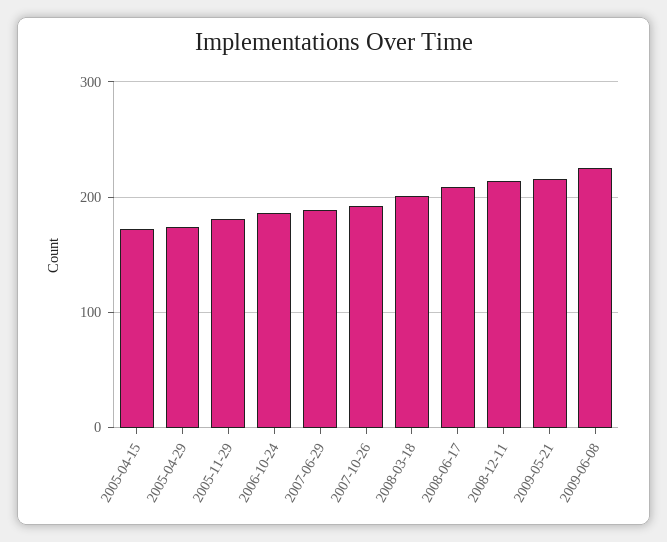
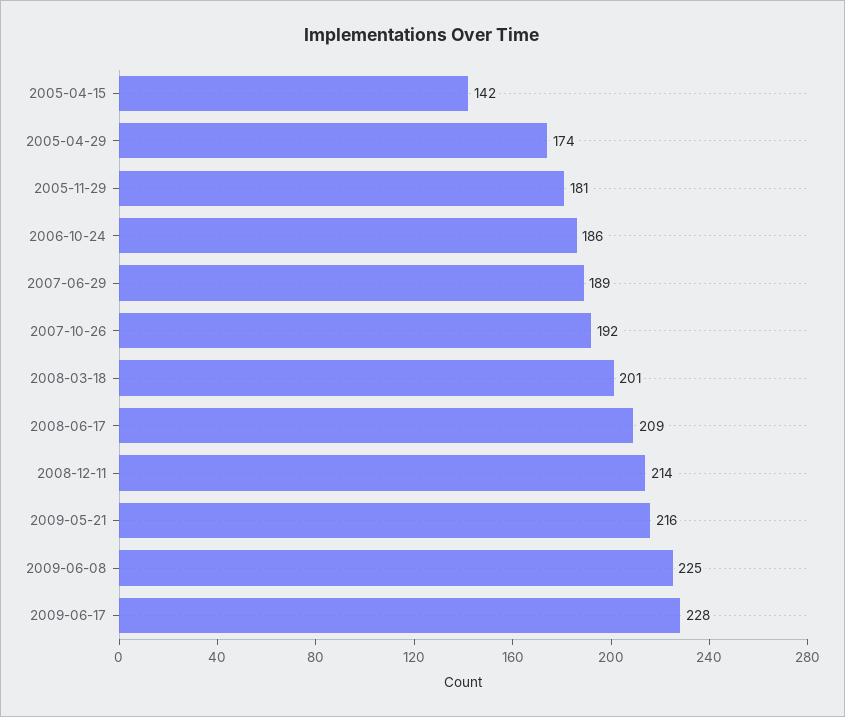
2005-04-15: 170 -> 142
2009-06-17: none -> 228

